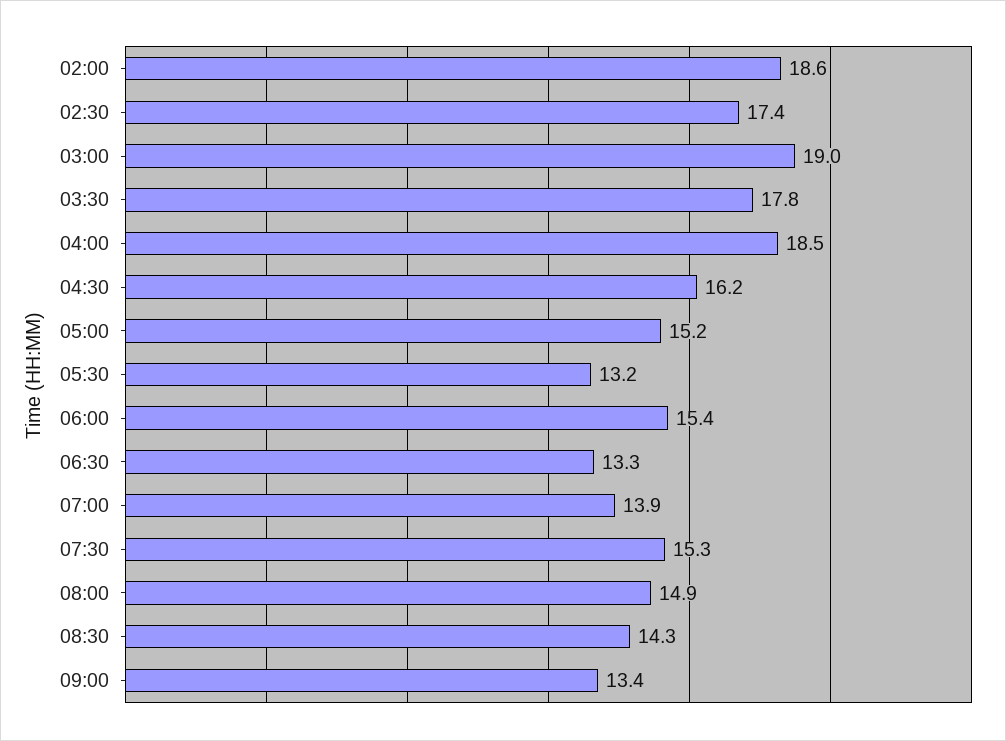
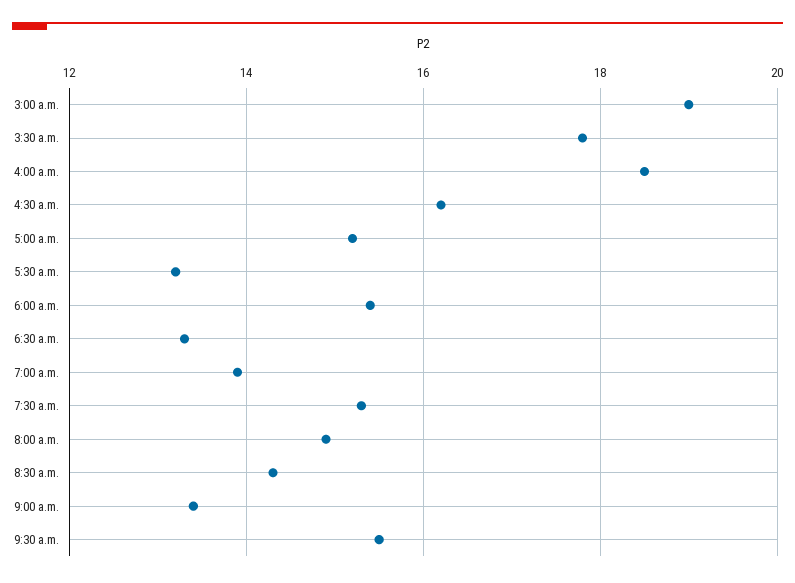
02:00: 18.6 -> none
02:30: 17.4 -> none
9:30 a.m.: none -> 15.5

